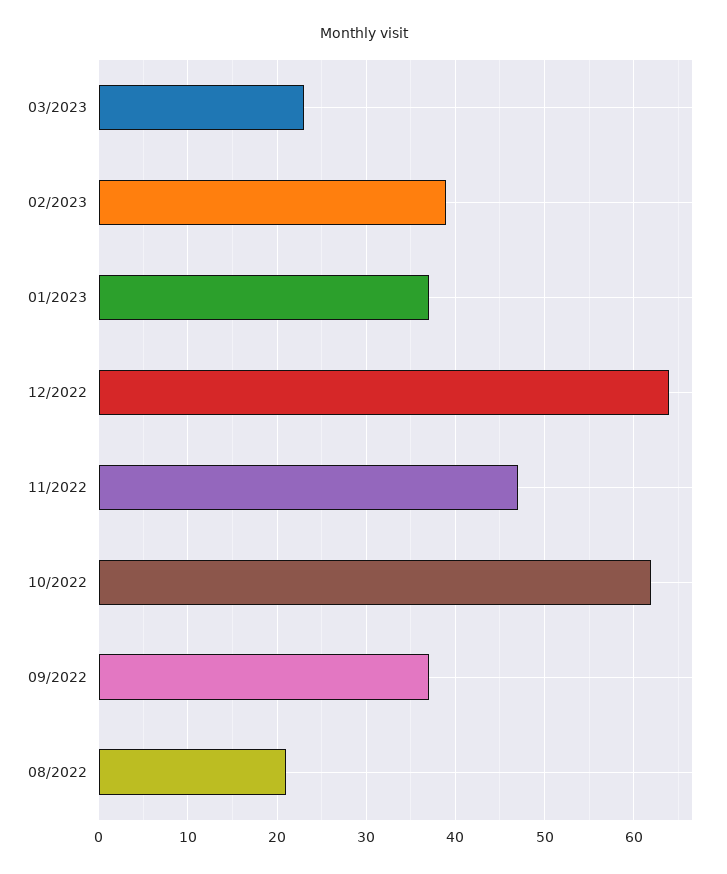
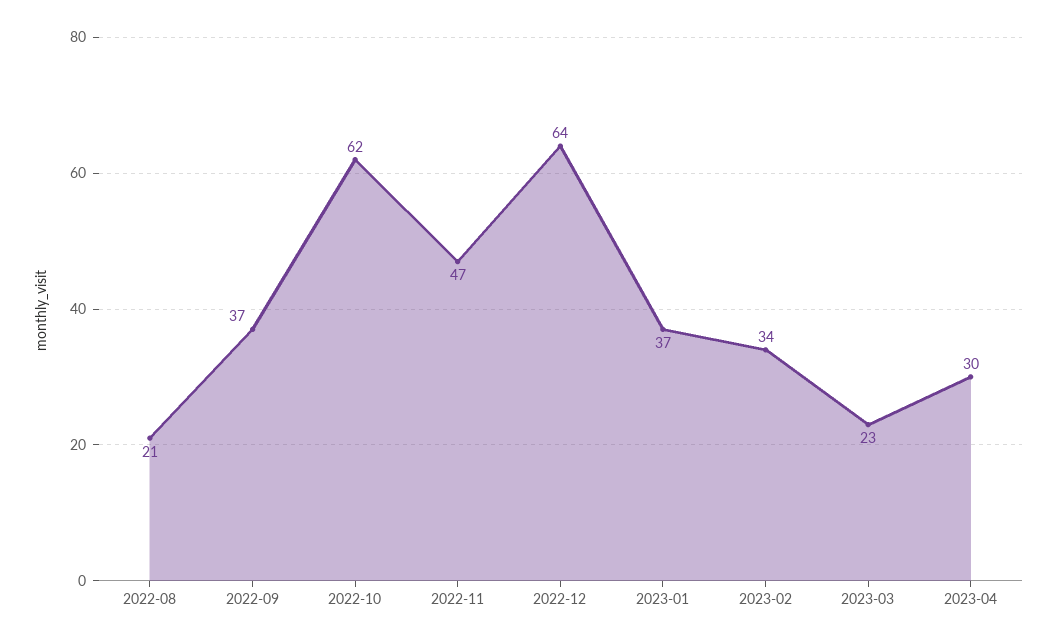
02/2023: 39 -> 34
2023-04: none -> 30

